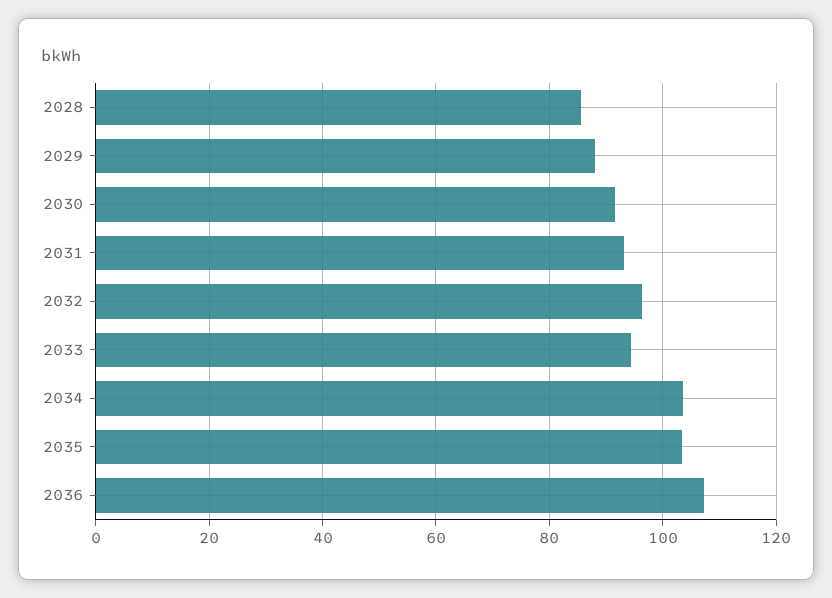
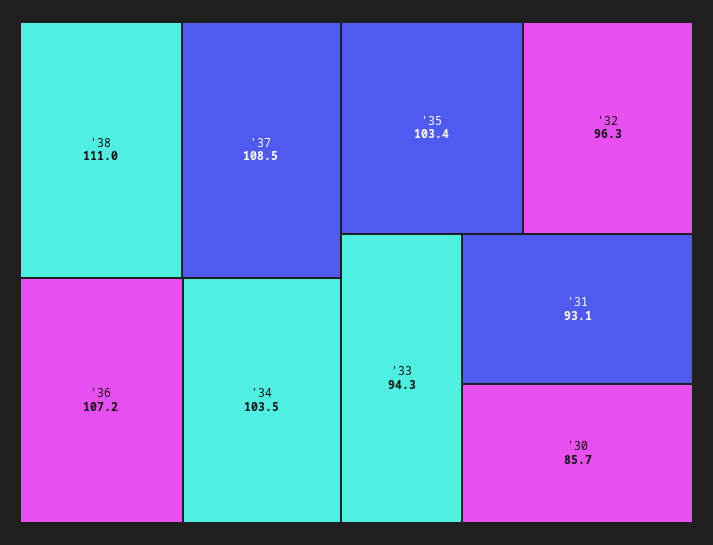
2028: 86 -> none
2029: 88 -> none
2030: 92 -> 85.7
'38: none -> 111
'37: none -> 108.5

